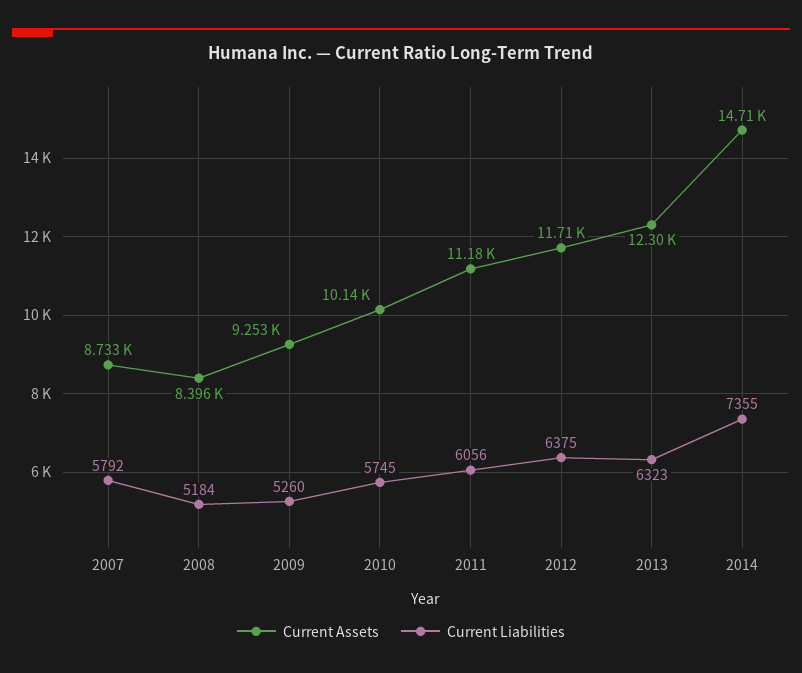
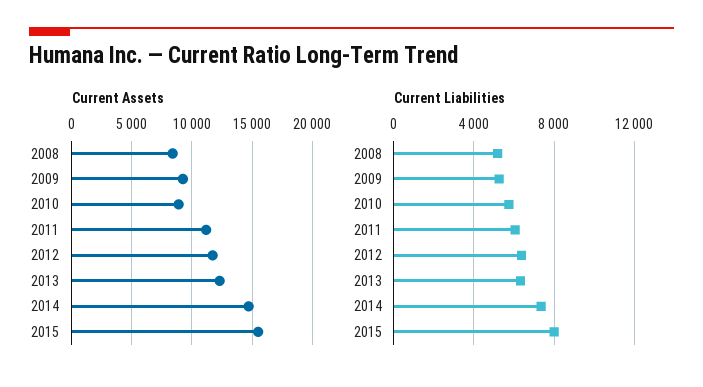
Current Assets, 2007: 8733 -> none
Current Liabilities, 2007: 5792 -> none
Current Assets, 2010: 10140 -> 9000
Current Assets, 2015: none -> 15500
Current Liabilities, 2015: none -> 8000

